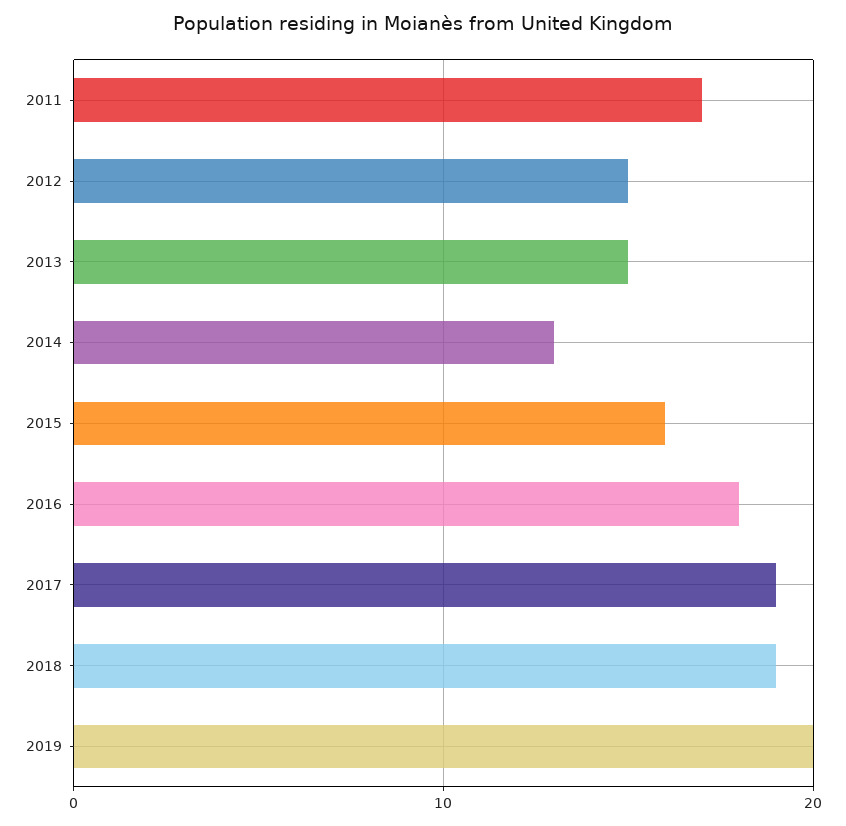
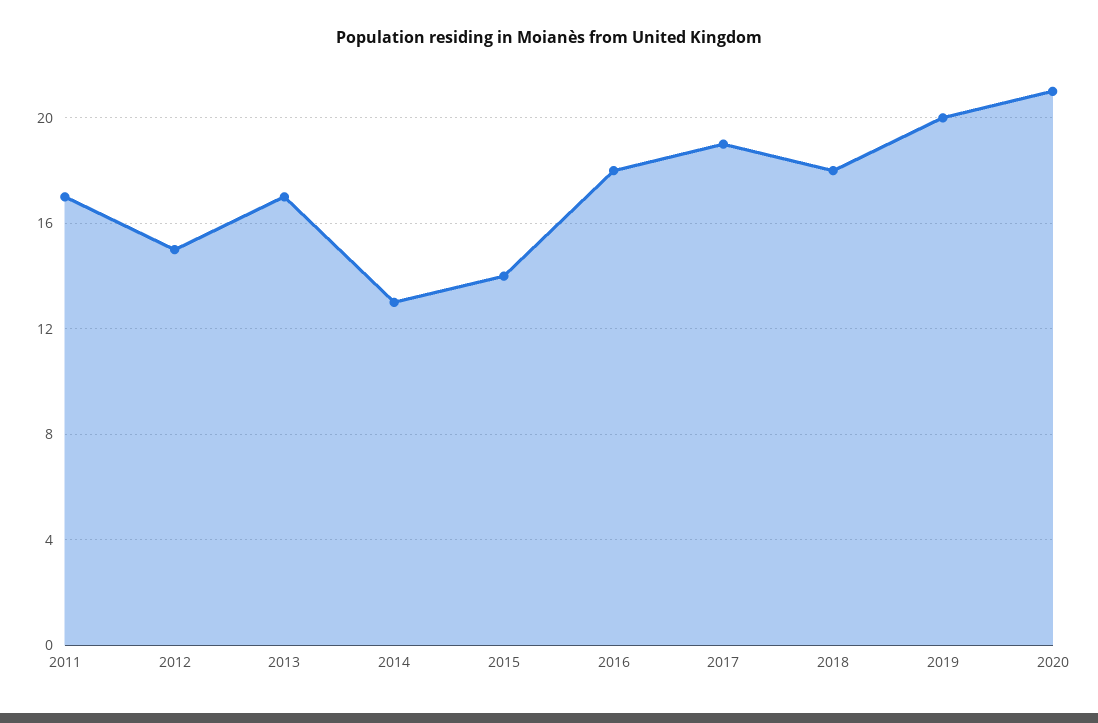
2013: 15 -> 17
2015: 16 -> 14
2018: 19 -> 18
2020: none -> 21

